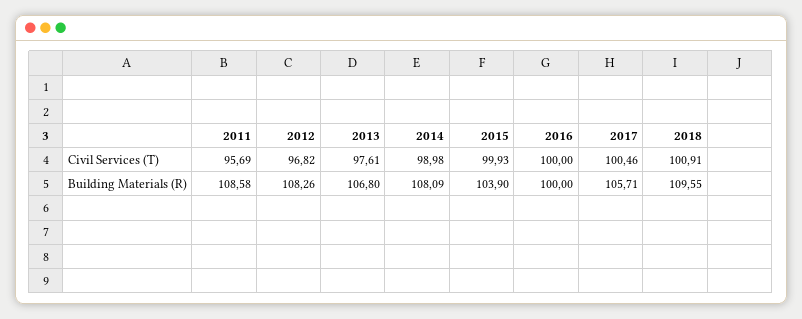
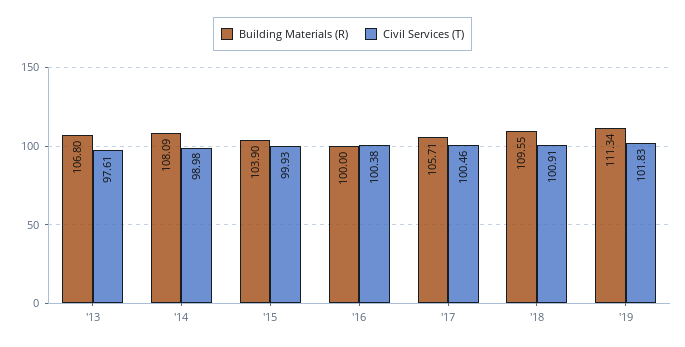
Civil Services (T), 2011: 95.69 -> none
Civil Services (T), 2012: 96.82 -> none
Civil Services (T), 2016: 100 -> 100.38
Building Materials (R), 2011: 108.58 -> none
Building Materials (R), 2012: 108.26 -> none
Building Materials (R), '19: none -> 111.34
Civil Services (T), '19: none -> 101.83

